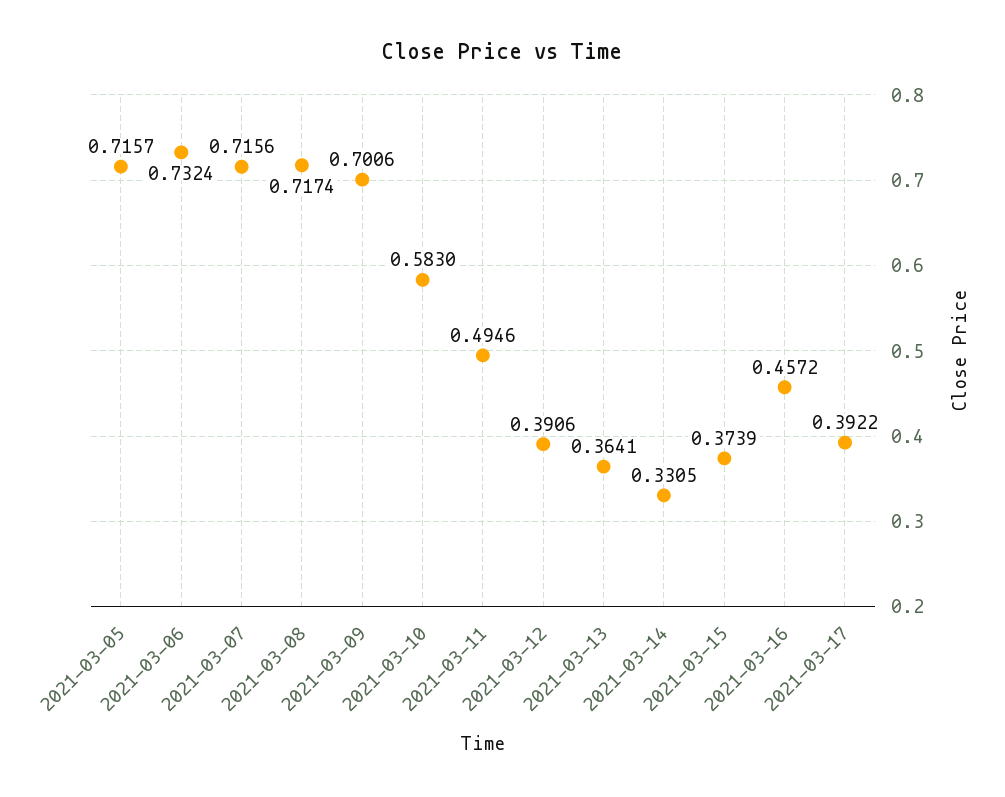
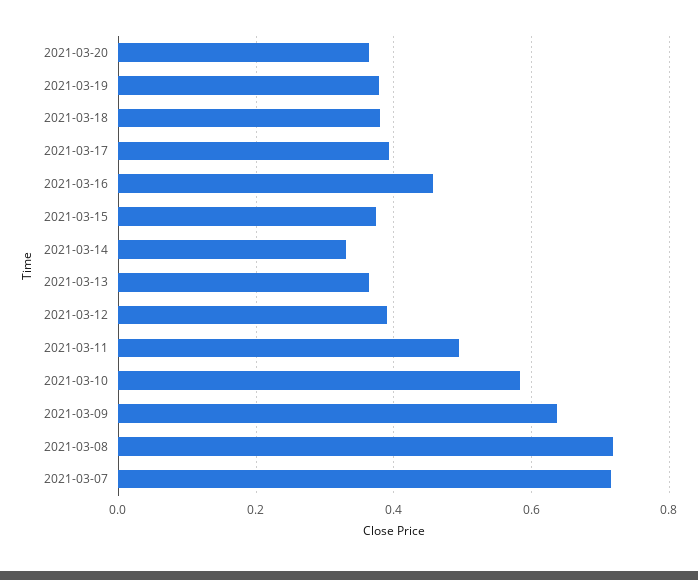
2021-03-05: 0.7157 -> none
2021-03-06: 0.7324 -> none
2021-03-09: 0.7006 -> 0.64
2021-03-20: none -> 0.36
2021-03-19: none -> 0.38
2021-03-18: none -> 0.38

